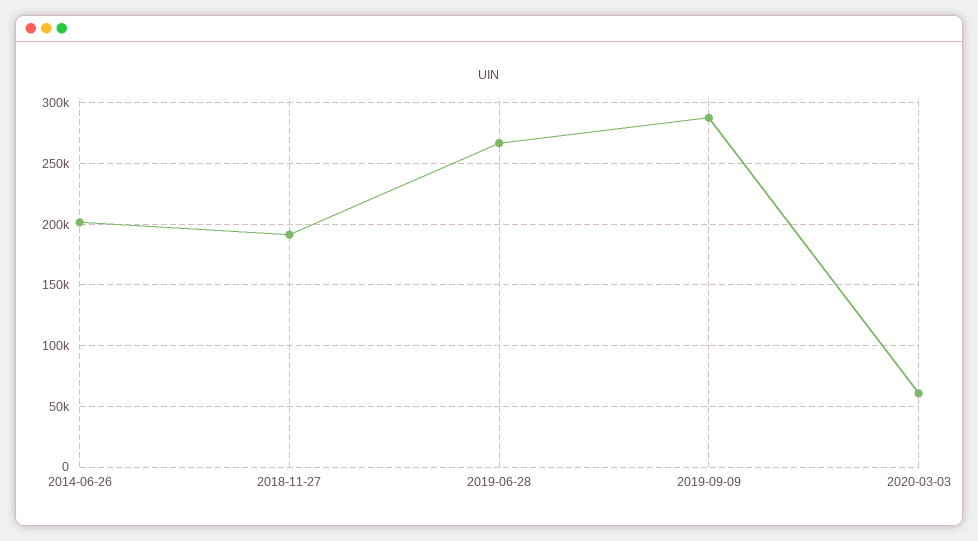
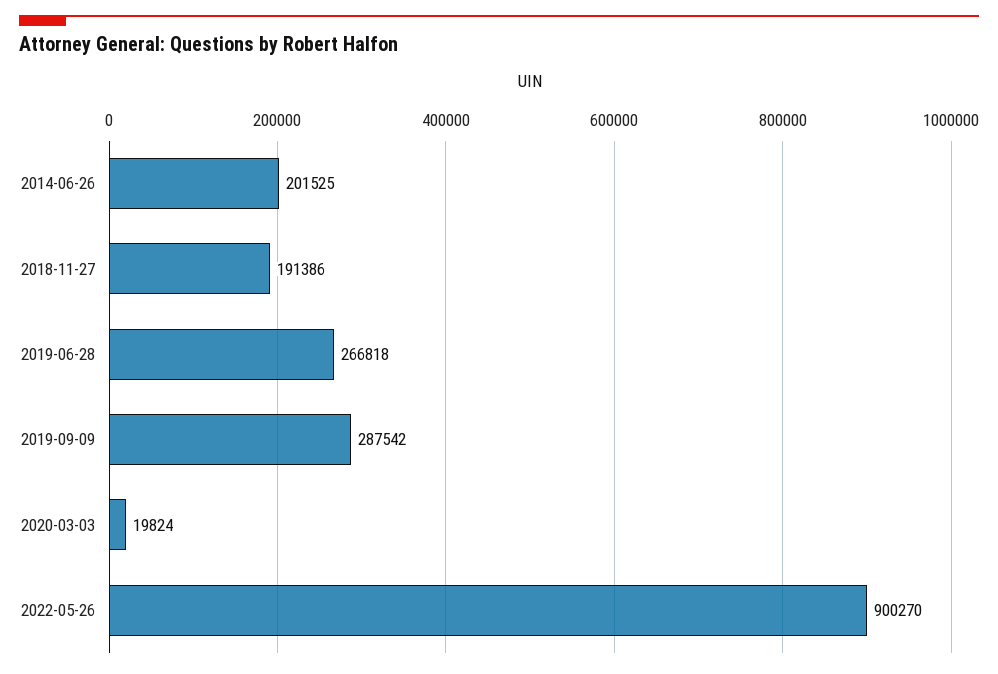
2020-03-03: 60000 -> 19824
2022-05-26: none -> 900270

